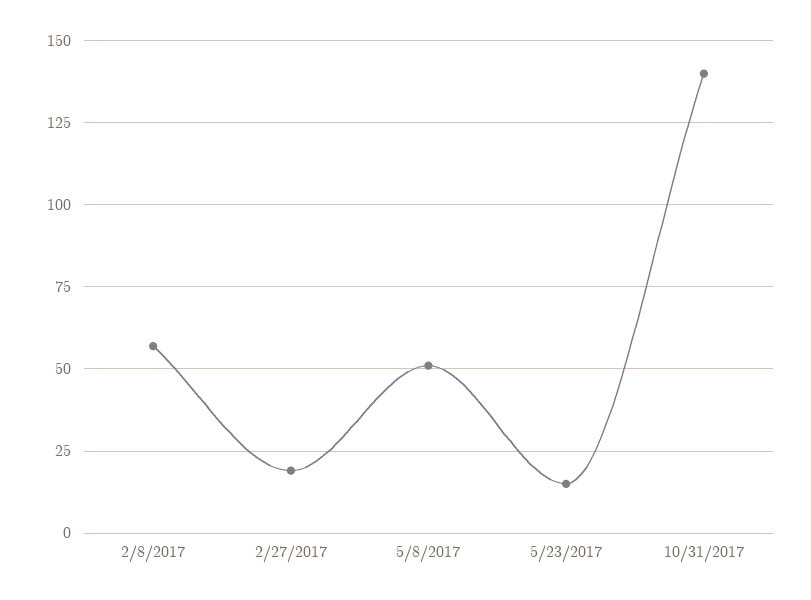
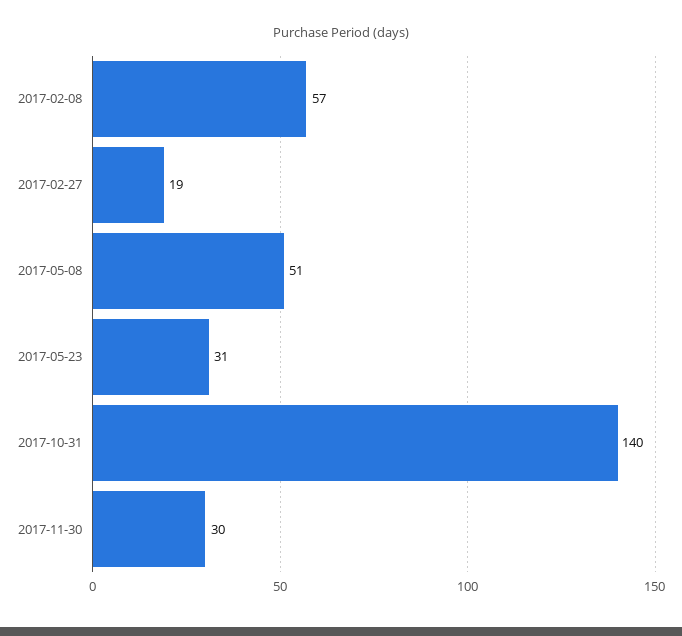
5/23/2017: 15 -> 31
2017-11-30: none -> 30

